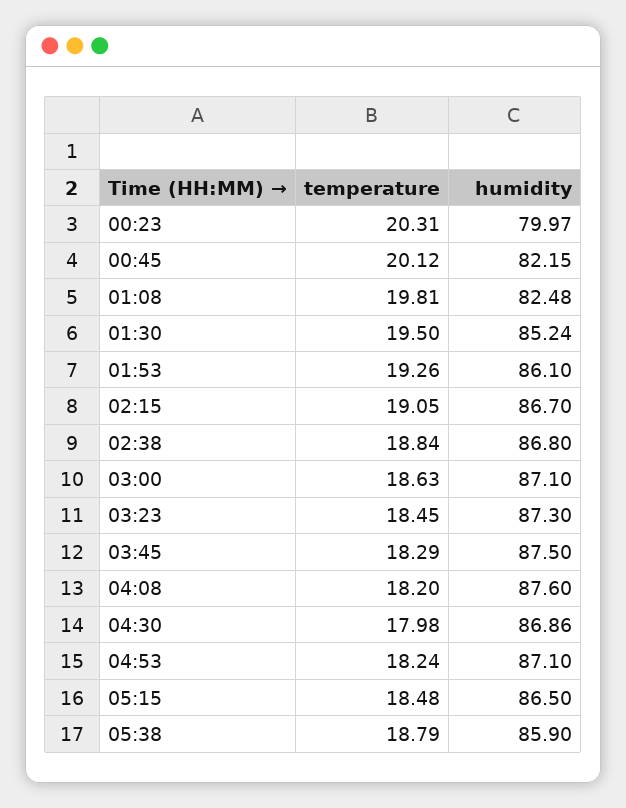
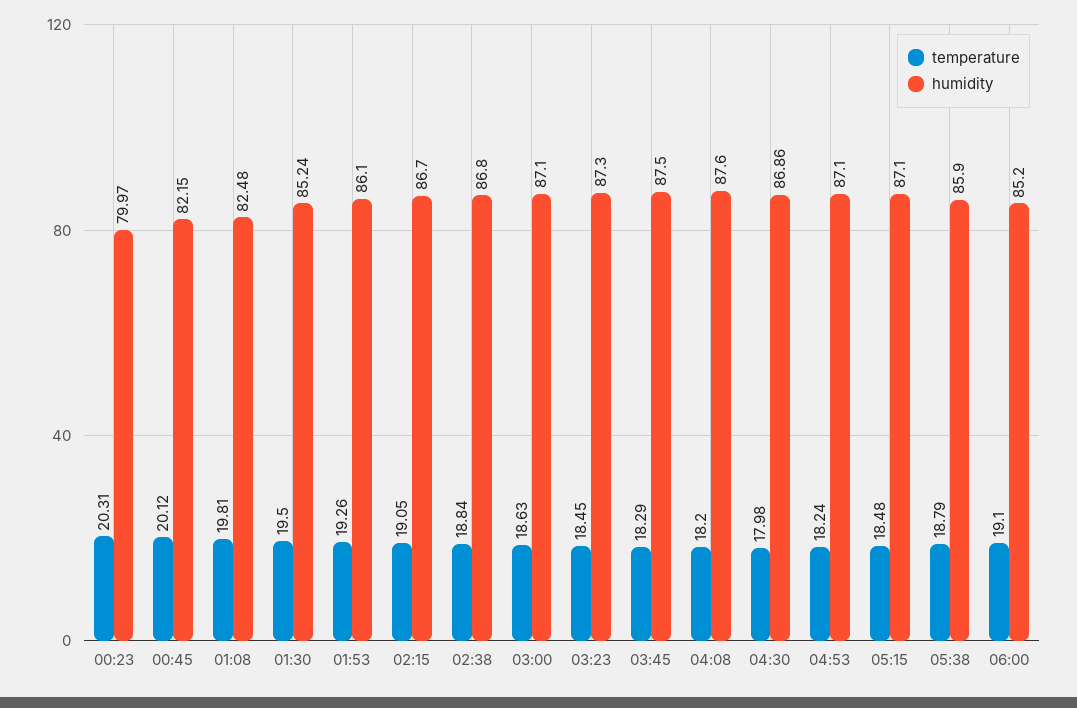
humidity, 05:15: 86.5 -> 87.1
temperature, 06:00: none -> 19.1
humidity, 06:00: none -> 85.2

